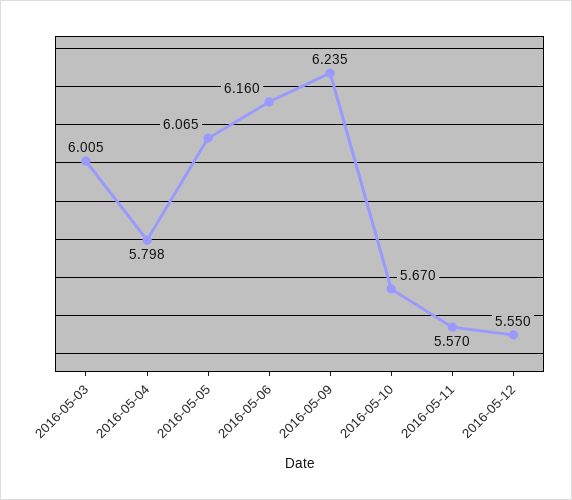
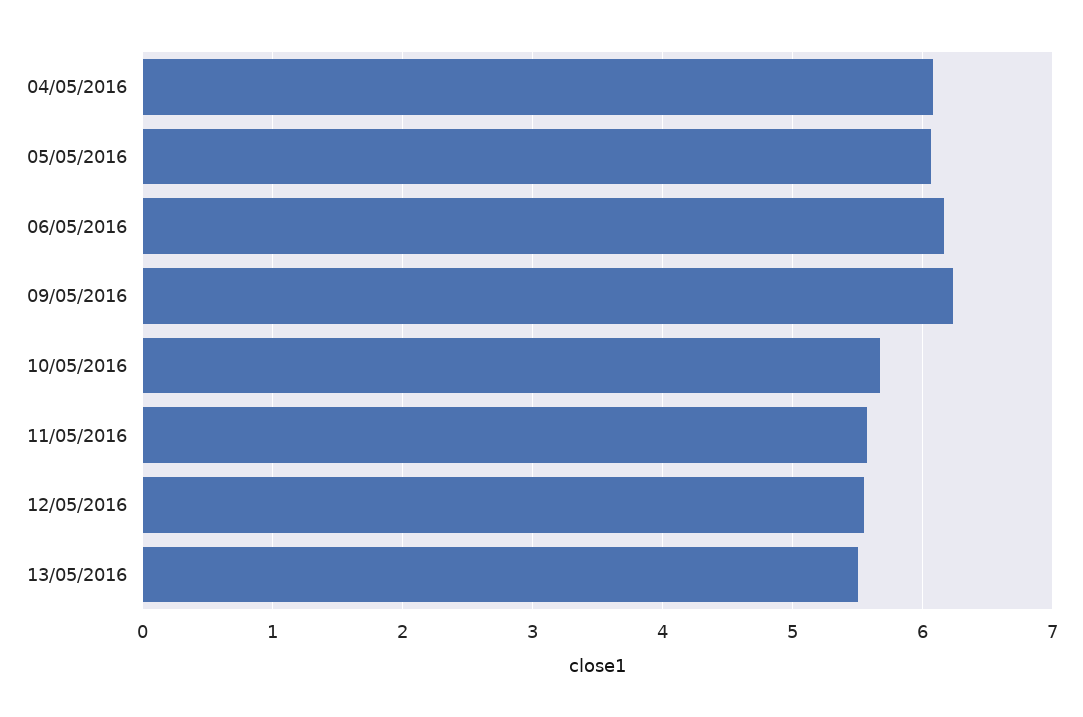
2016-05-03: 6.005 -> none
2016-05-04: 5.798 -> 6.1
13/05/2016: none -> 5.5

